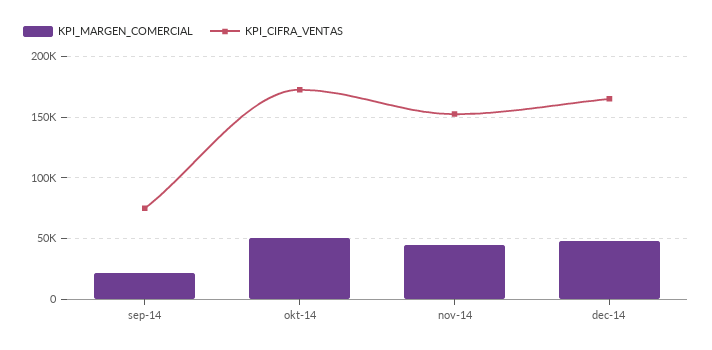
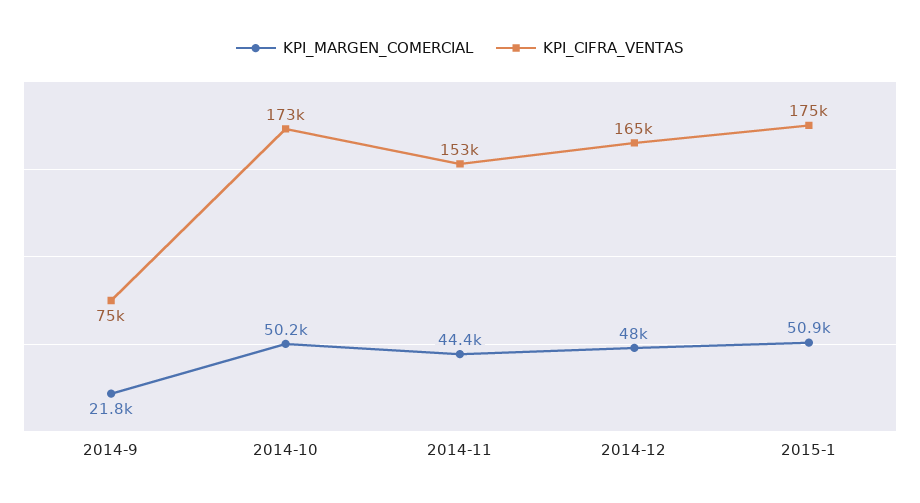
KPI_MARGEN_COMERCIAL, 2015-1: none -> 50900
KPI_CIFRA_VENTAS, 2015-1: none -> 175000

